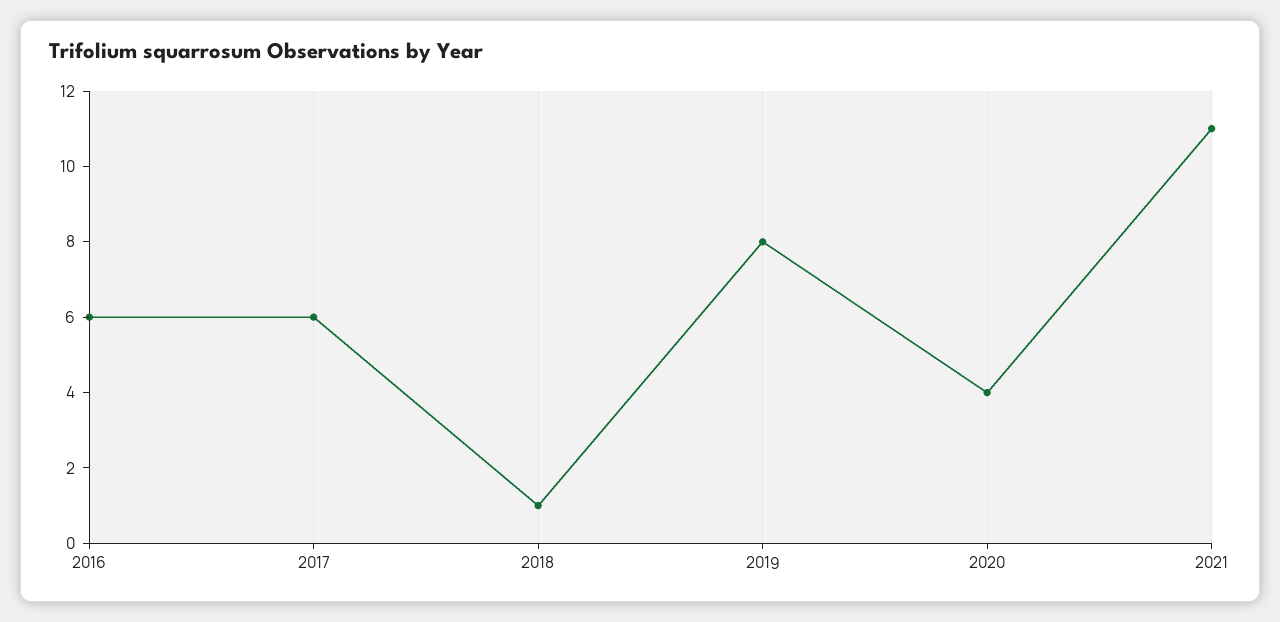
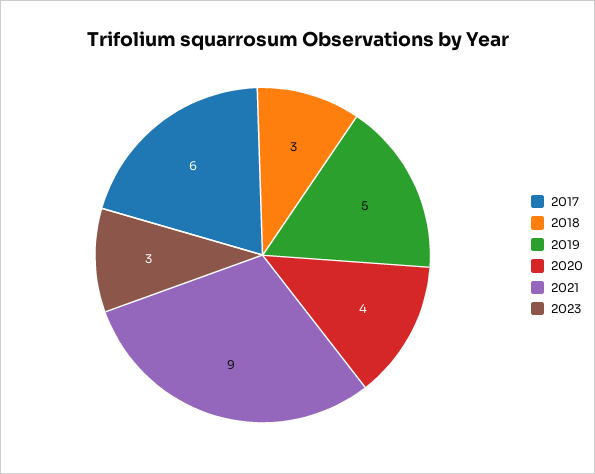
2016: 6 -> none
2018: 1 -> 3
2019: 8 -> 5
2021: 11 -> 9
2023: none -> 3

